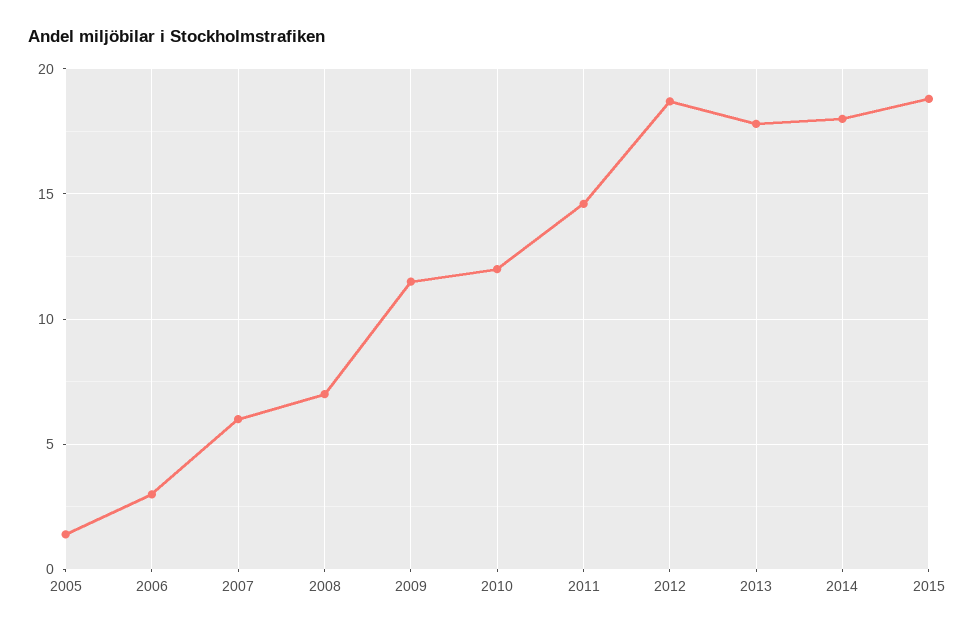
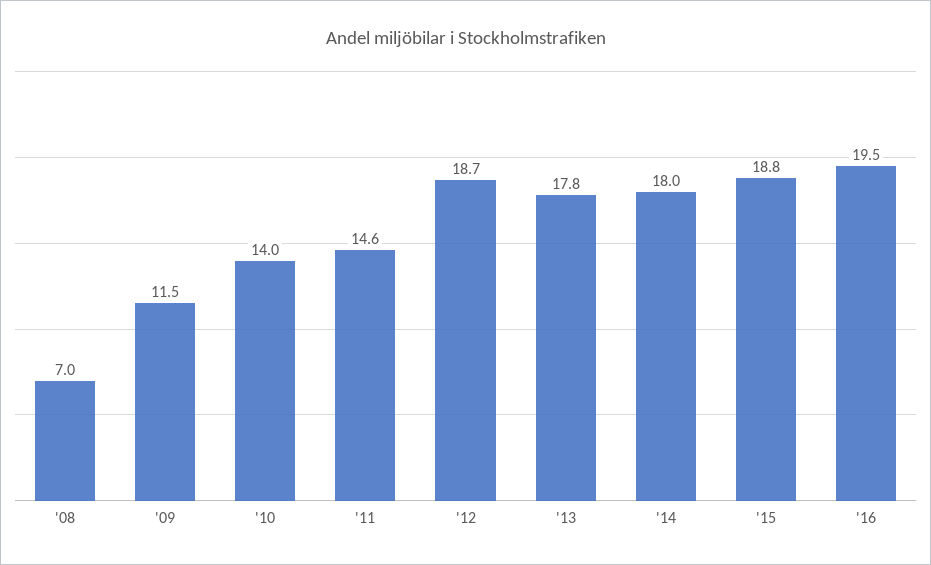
2005: 1.5 -> none
2006: 3 -> none
2007: 6 -> none
2010: 12 -> 14
'16: none -> 19.5

